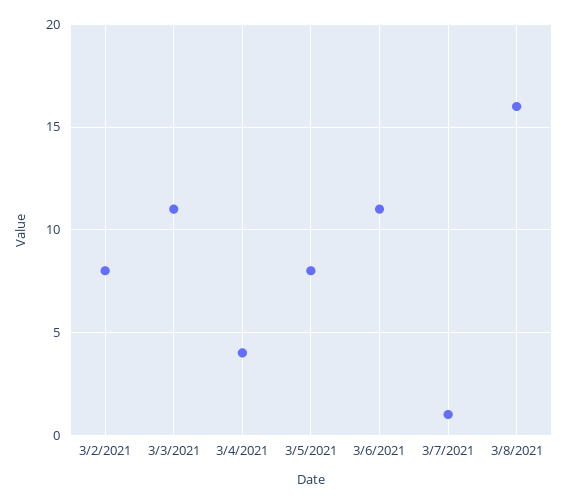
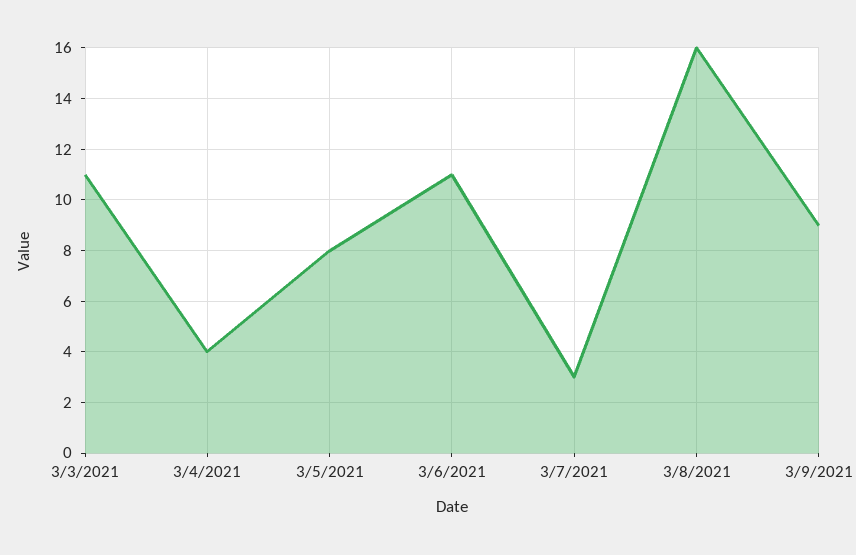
3/2/2021: 8 -> none
3/7/2021: 1 -> 3
3/9/2021: none -> 9

